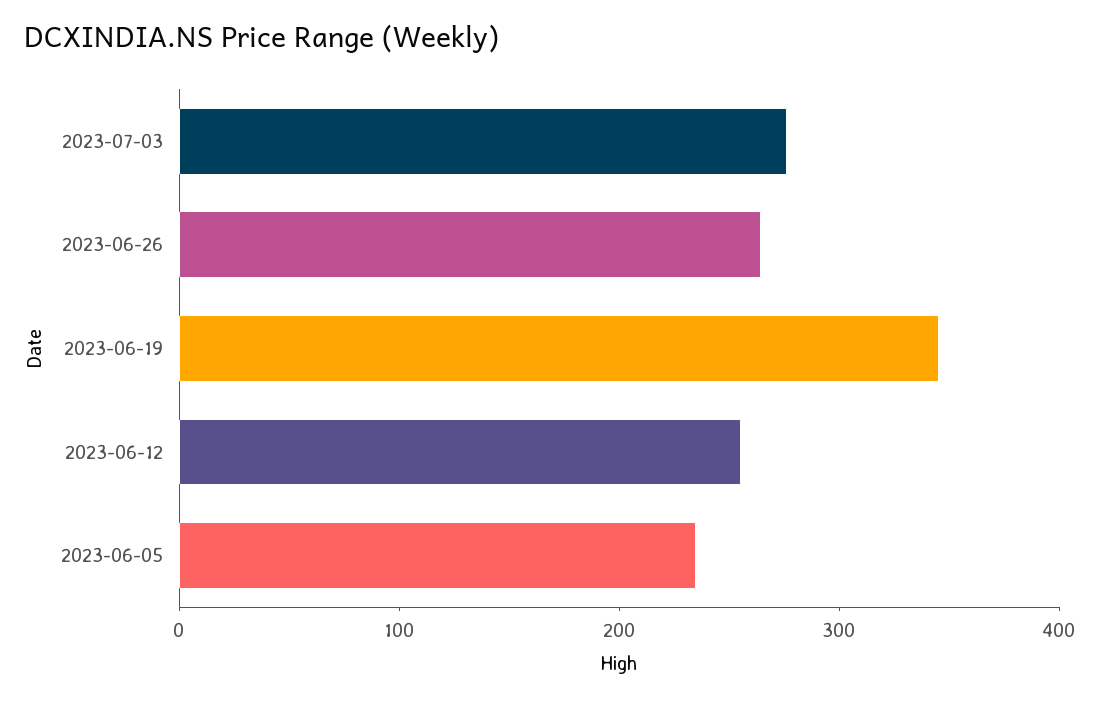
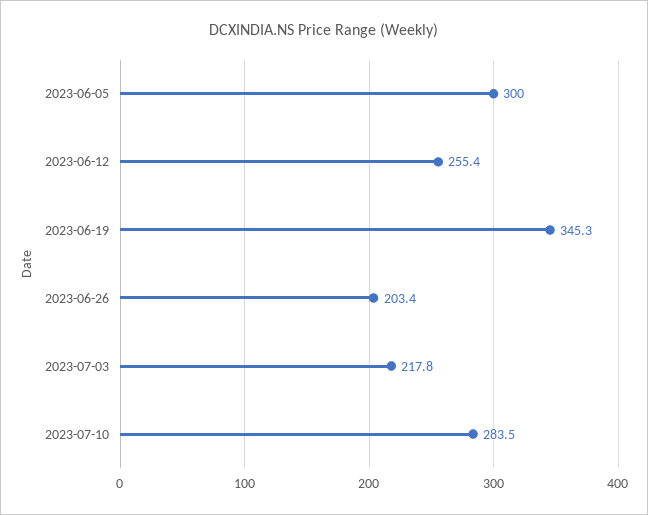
2023-07-03: 280 -> 217.8
2023-06-26: 260 -> 203.4
2023-06-05: 240 -> 300
2023-07-10: none -> 283.5

